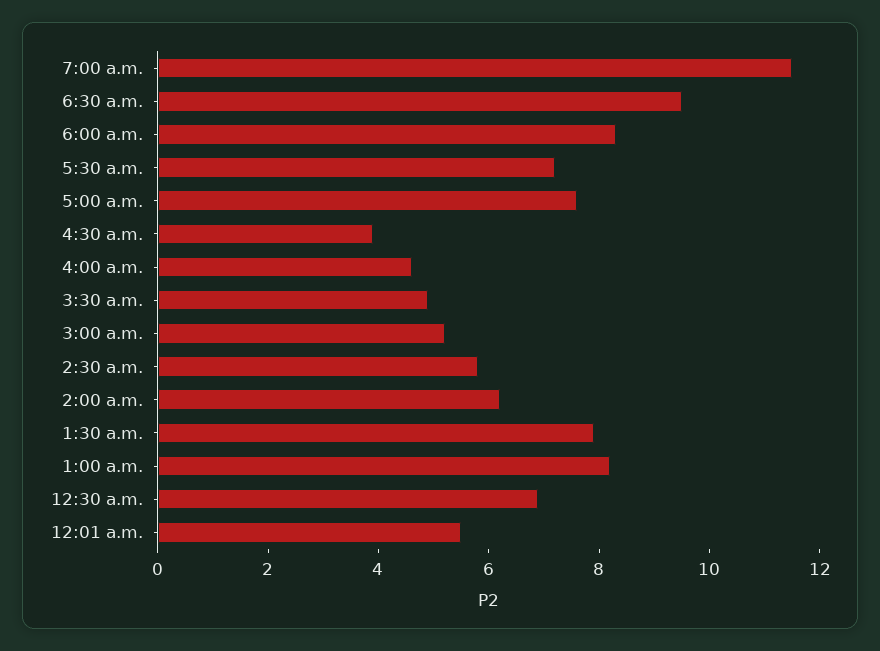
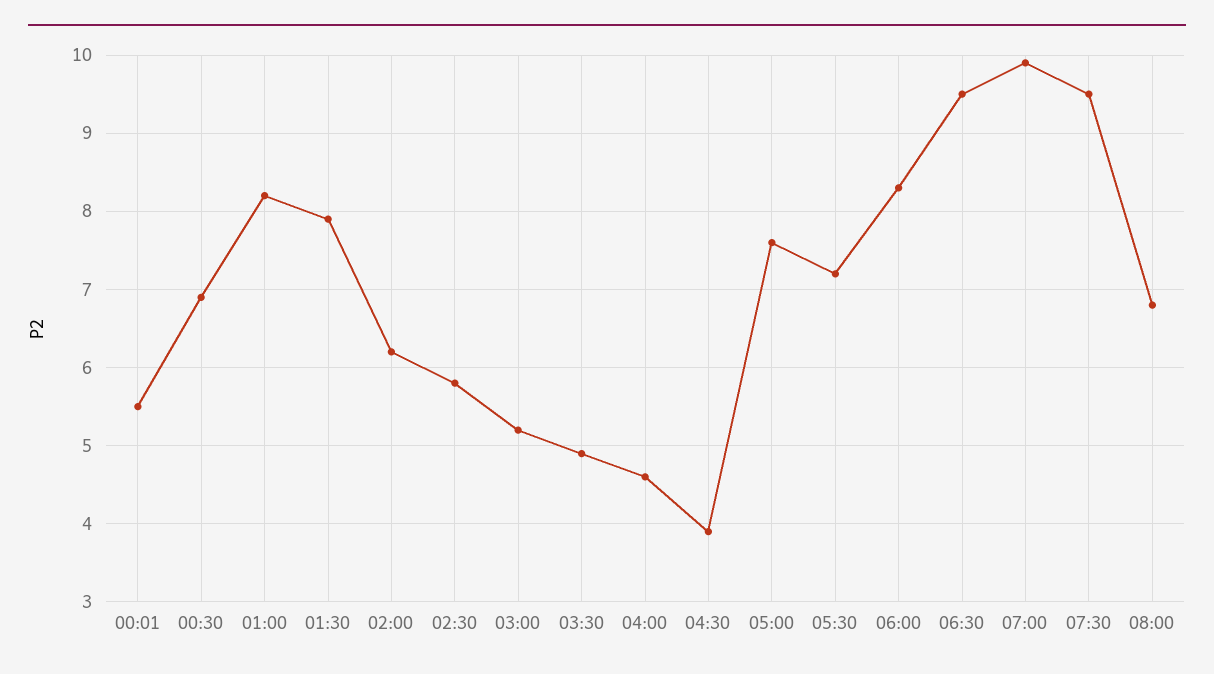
7:00 a.m.: 11.5 -> 9.9
07:30: none -> 9.5
08:00: none -> 6.8

